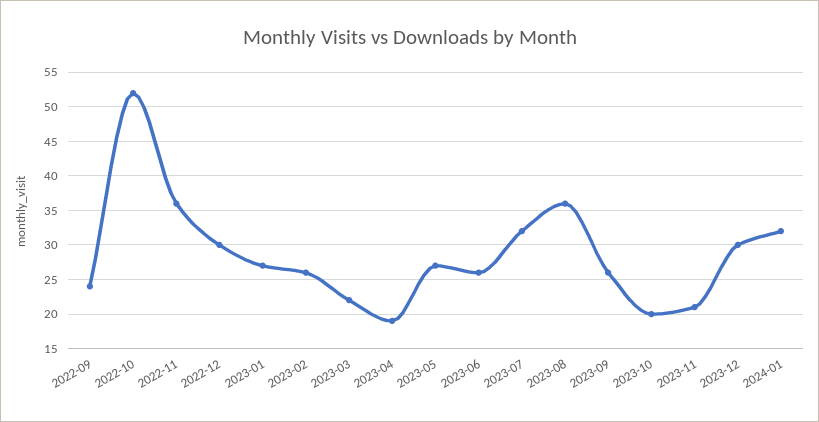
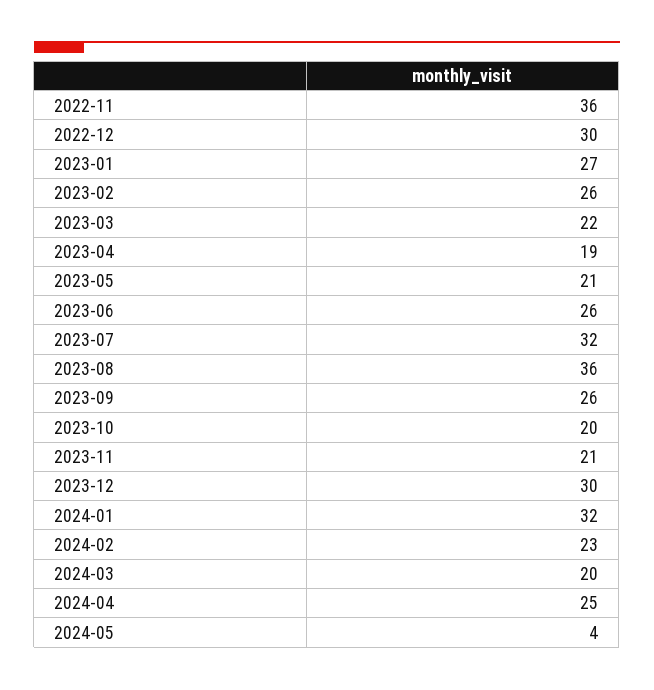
2022-09: 24 -> none
2022-10: 52 -> none
2023-05: 27 -> 21
2024-02: none -> 23
2024-03: none -> 20
2024-04: none -> 25
2024-05: none -> 4

